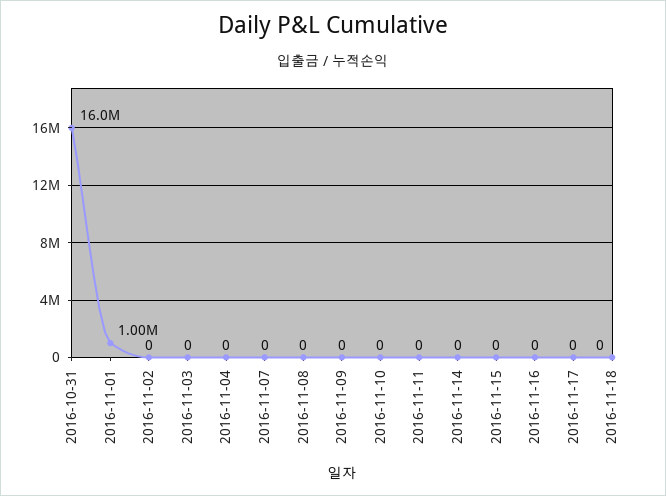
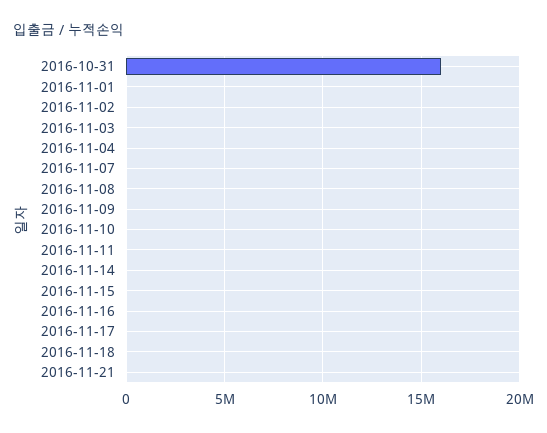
2016-11-01: 1000000 -> 0
2016-11-21: none -> 0

